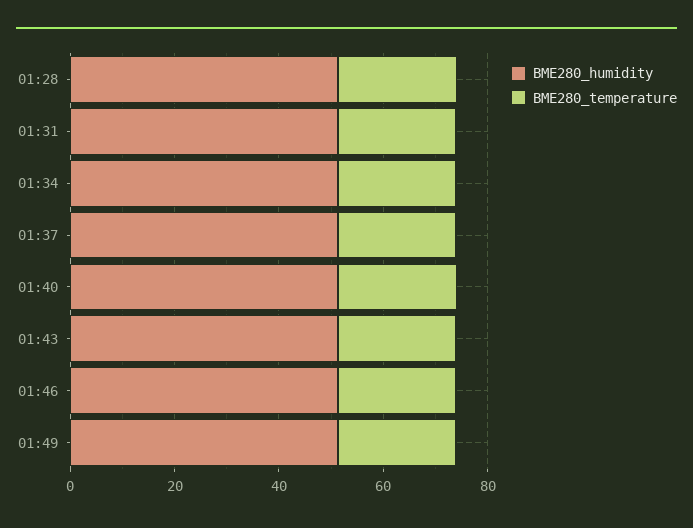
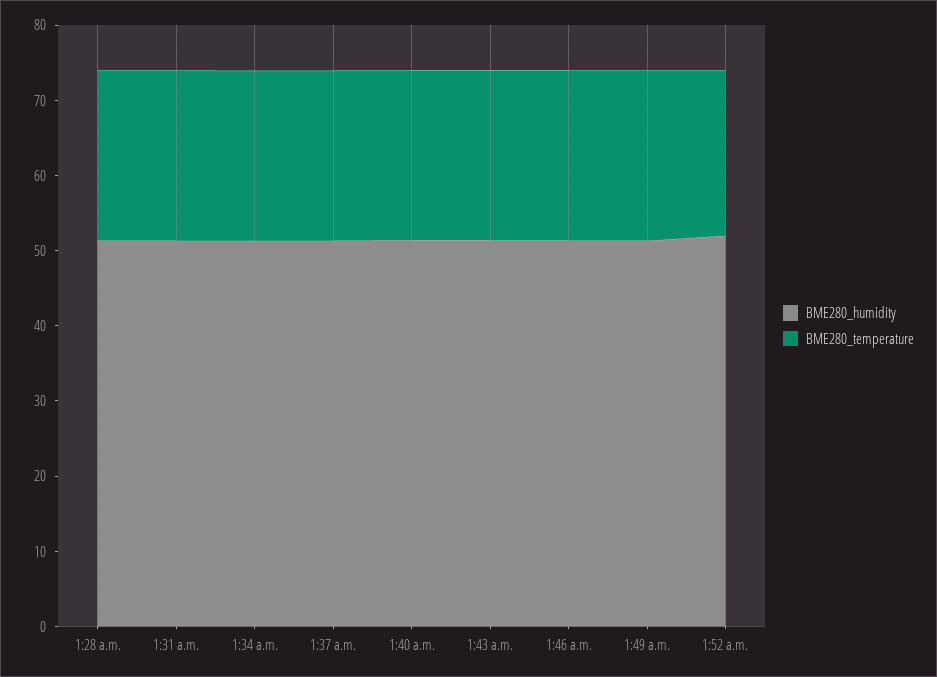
BME280_humidity, 1:52 a.m.: none -> 52
BME280_temperature, 1:52 a.m.: none -> 22

